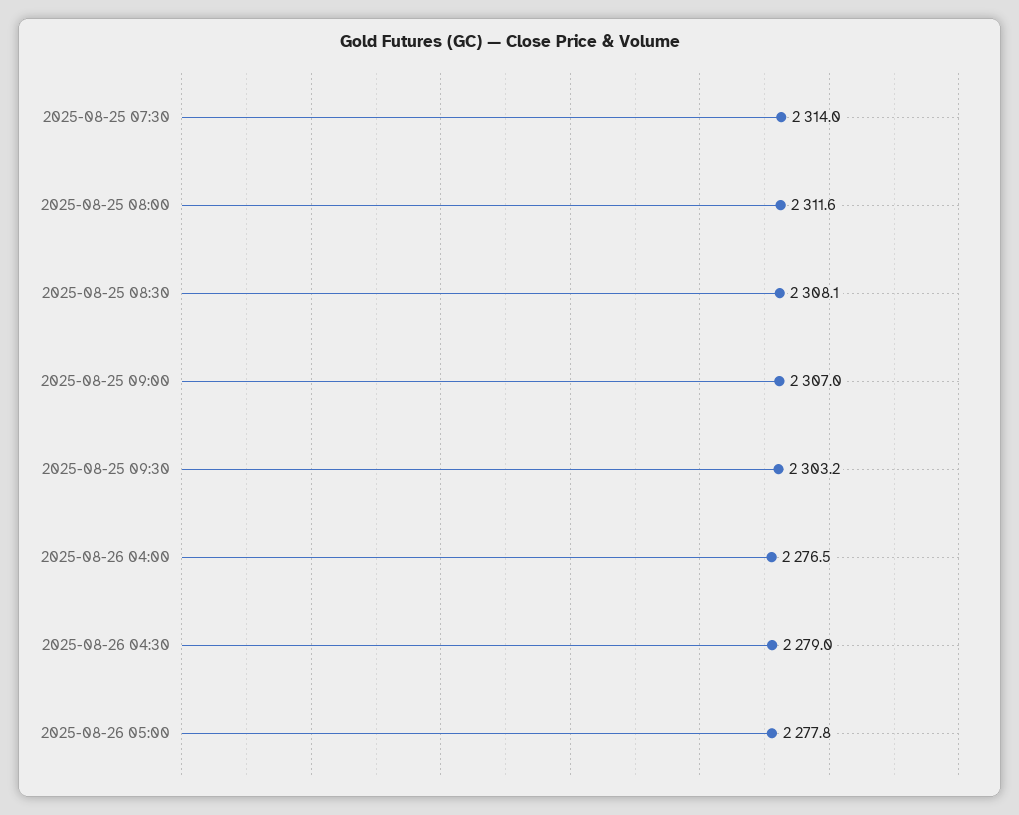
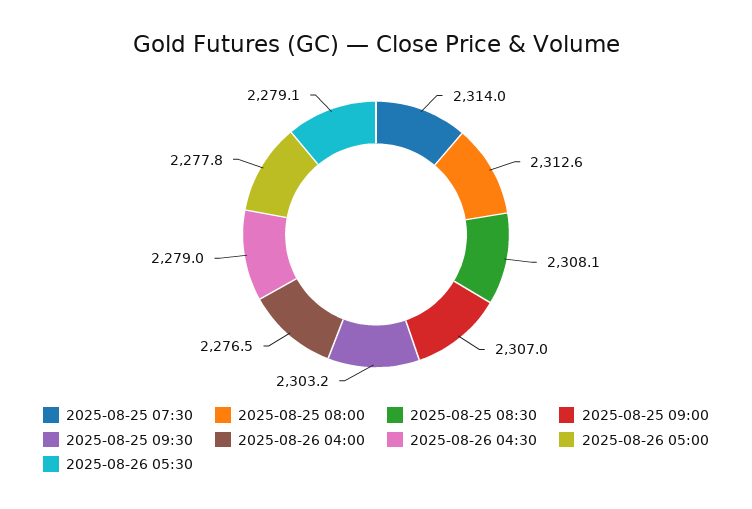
2025-08-25 08:00: 2311.6 -> 2312.6
2025-08-26 05:30: none -> 2279.1

